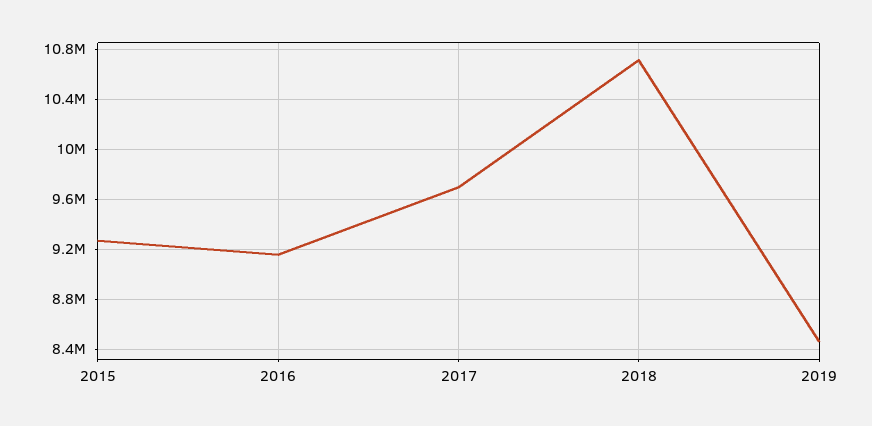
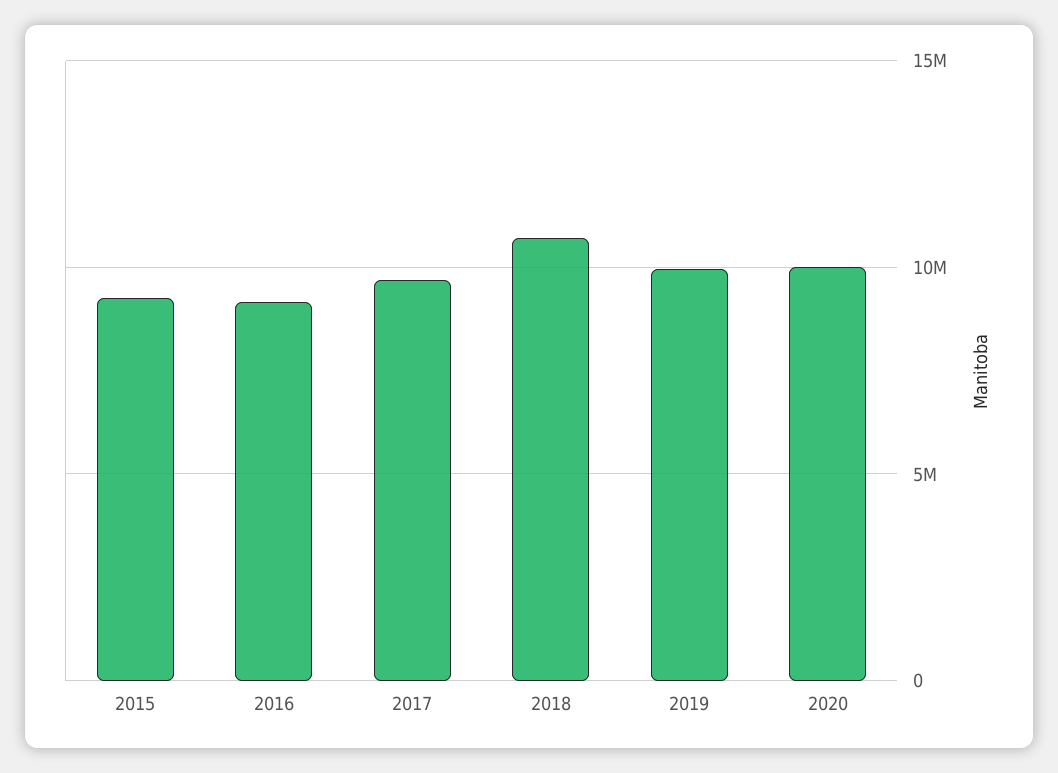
2019: 8450000 -> 10000000
2020: none -> 10000000

